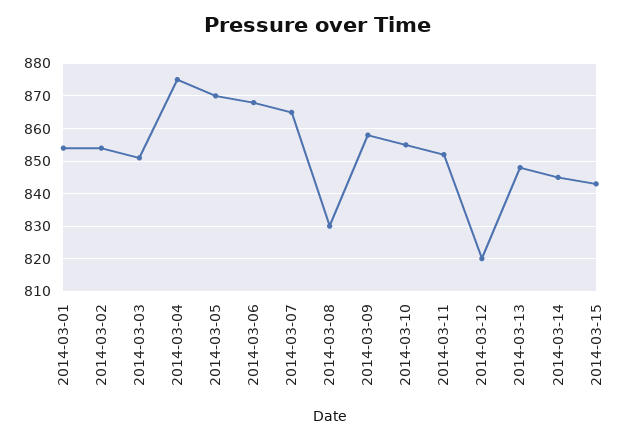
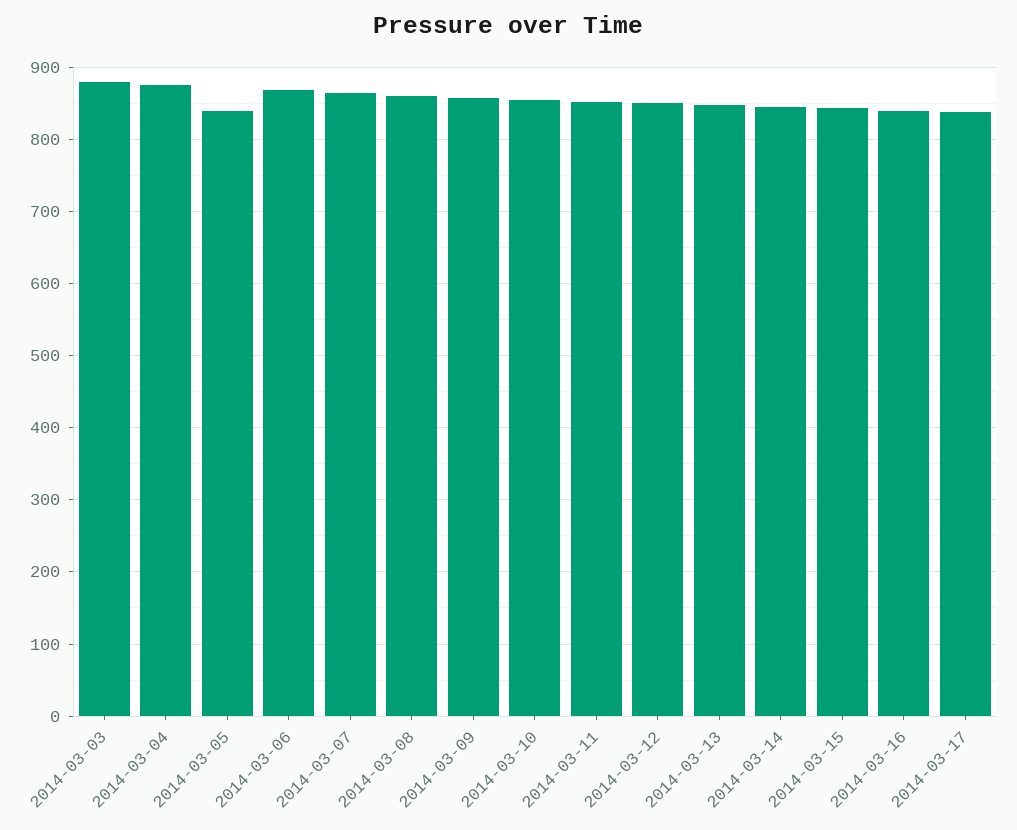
2014-03-01: 855 -> none
2014-03-02: 855 -> none
2014-03-03: 850 -> 880
2014-03-05: 870 -> 840
2014-03-08: 830 -> 860
2014-03-12: 820 -> 850
2014-03-16: none -> 840
2014-03-17: none -> 840

